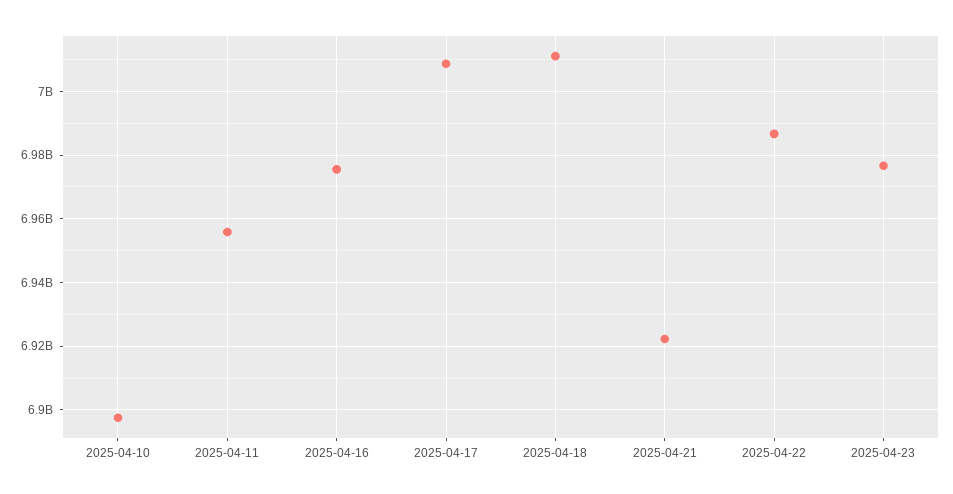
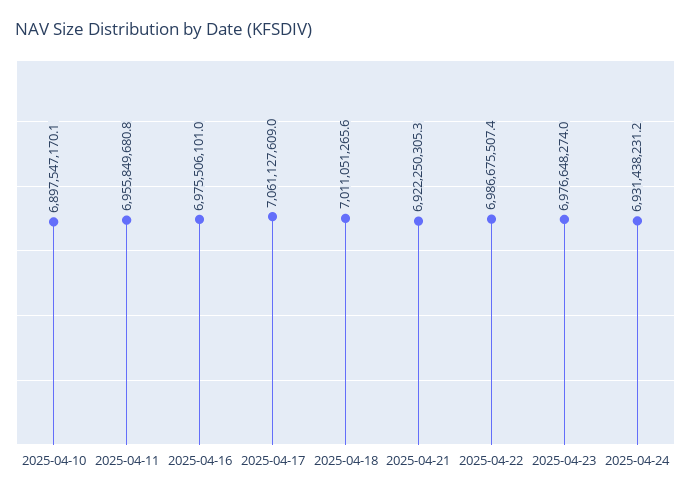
2025-04-17: 7008000000 -> 7061127609
2025-04-24: none -> 6931438231.2

